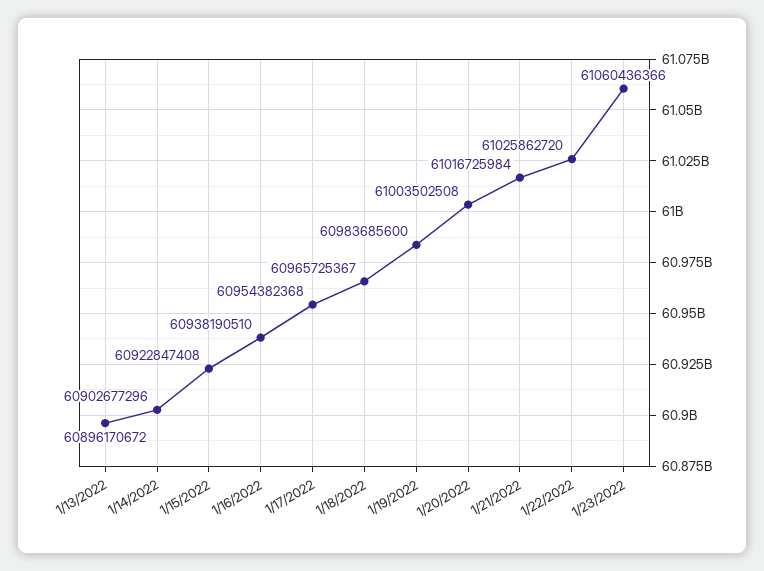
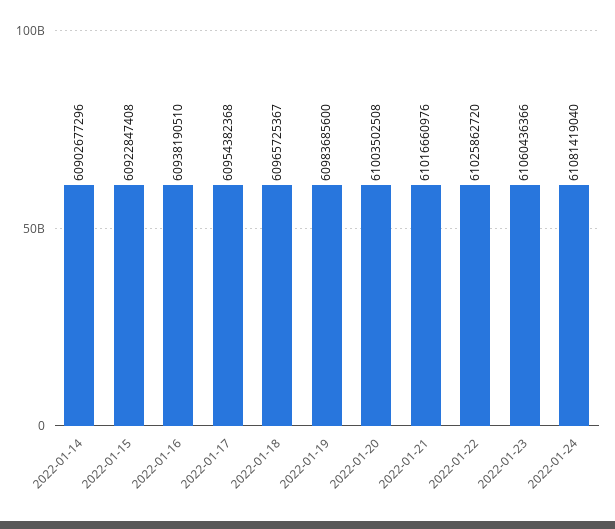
1/13/2022: 60896170672 -> none
1/21/2022: 61016725984 -> 61016660976
2022-01-24: none -> 61081419040

